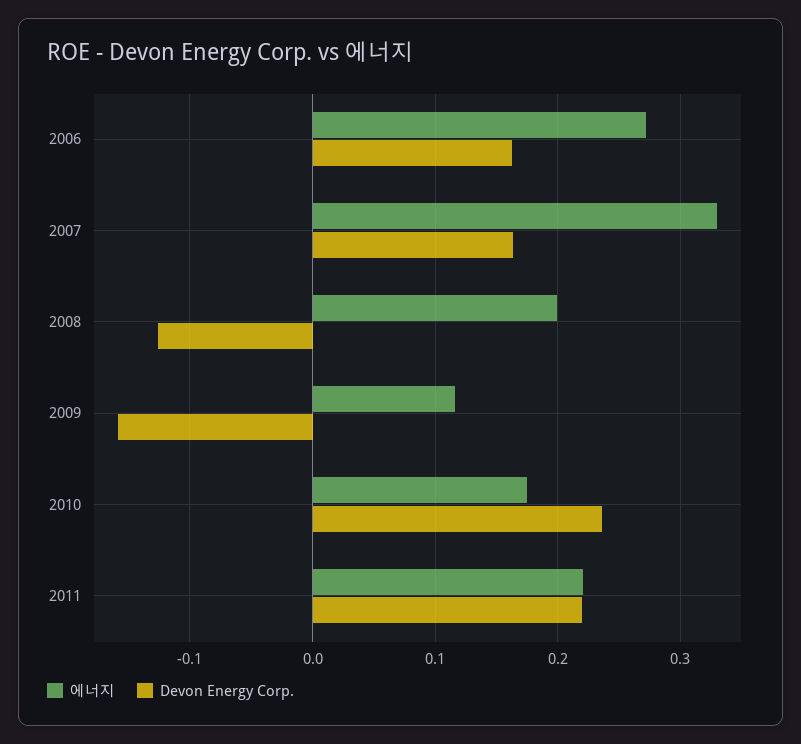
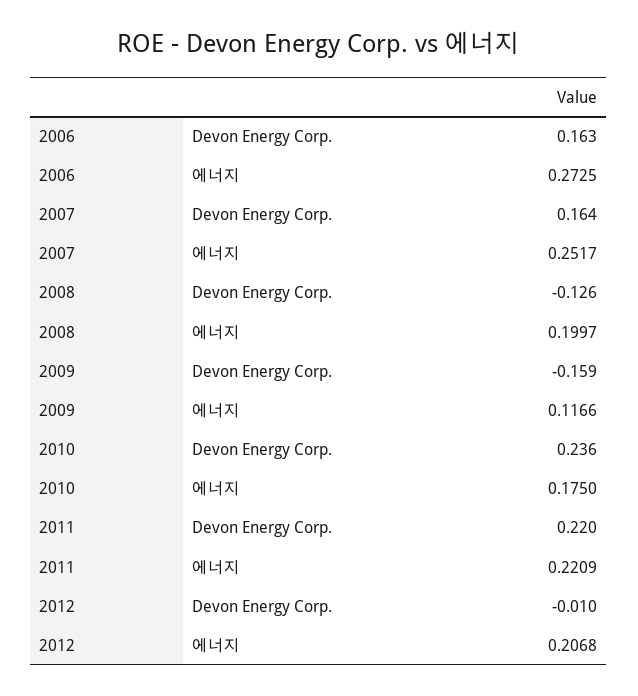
에너지, 2007: 0.33 -> 0.2517
Devon Energy Corp., 2012: none -> -0.01
에너지, 2012: none -> 0.2068

